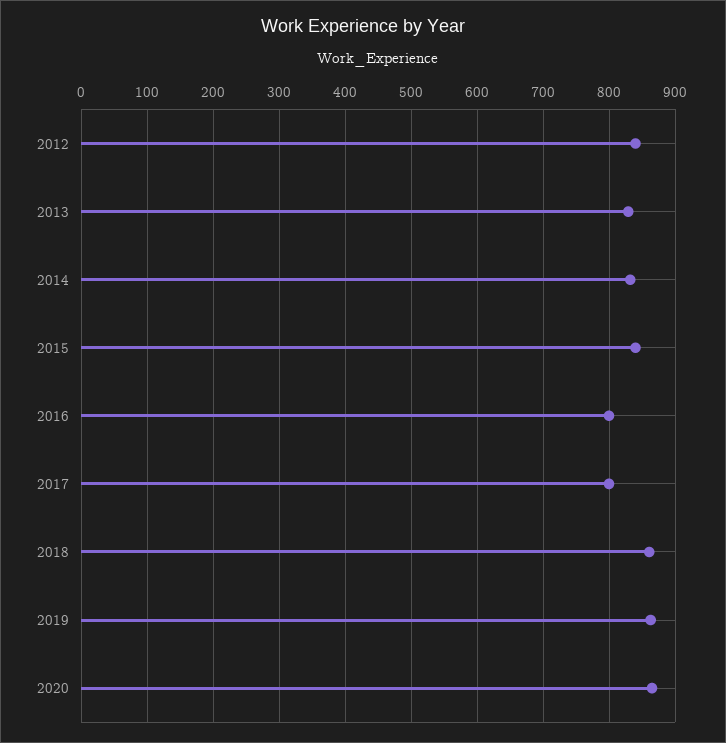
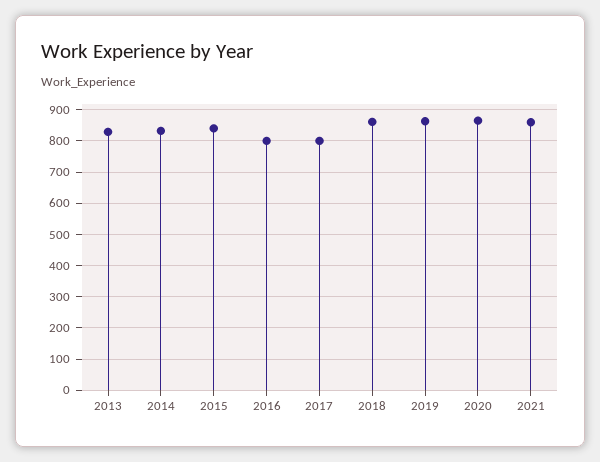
2012: 840 -> none
2021: none -> 860

